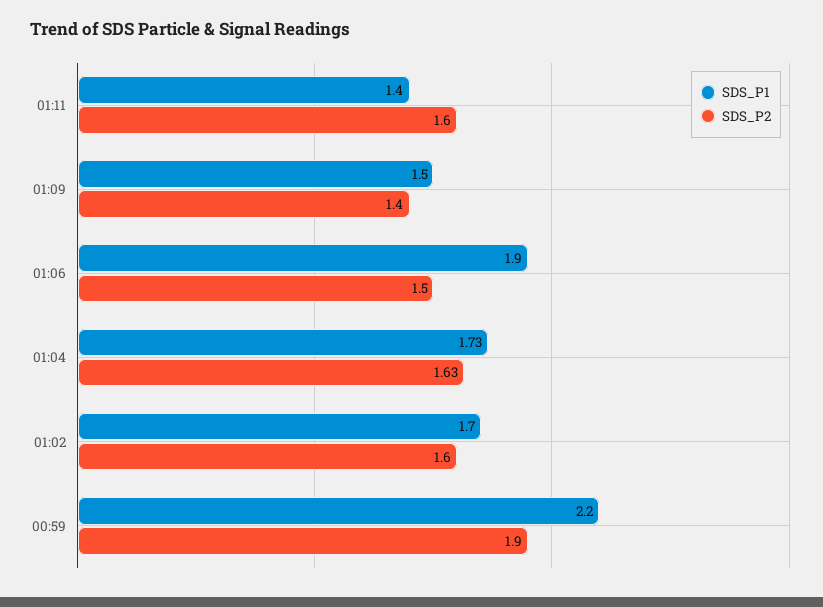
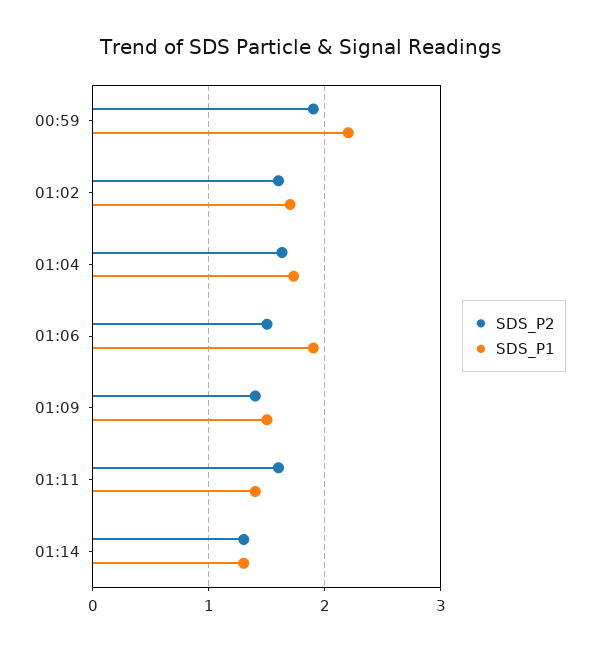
SDS_P2, 01:14: none -> 1.3
SDS_P1, 01:14: none -> 1.3

